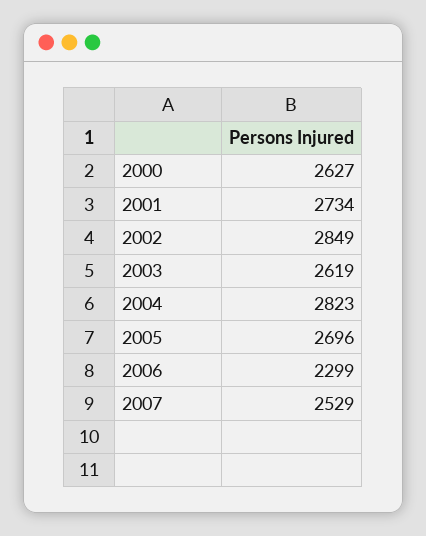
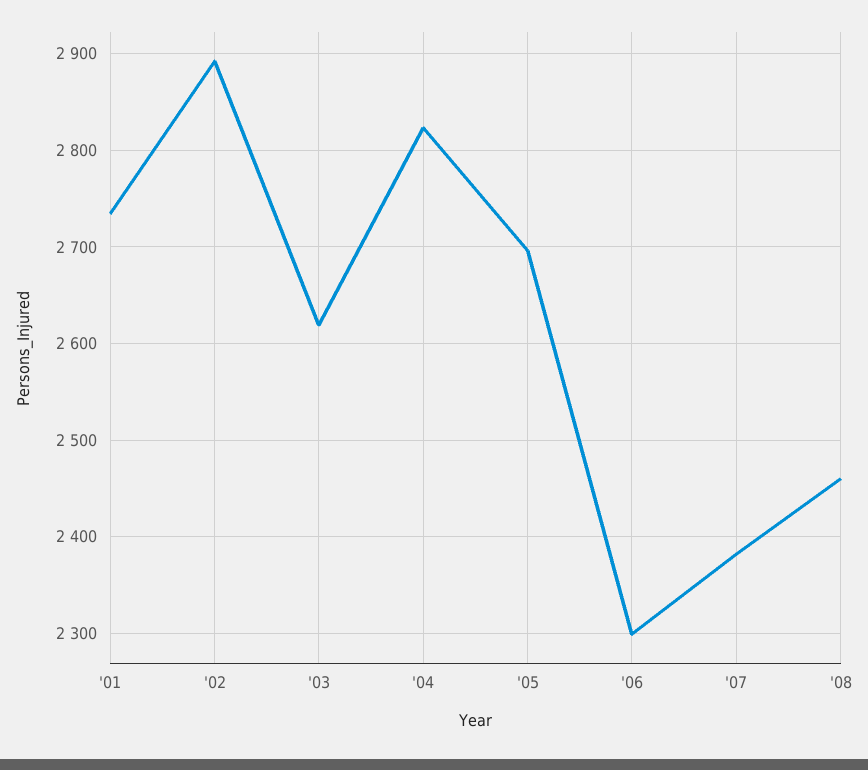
2000: 2627 -> none
2002: 2849 -> 2890
2007: 2529 -> 2380
'08: none -> 2460

